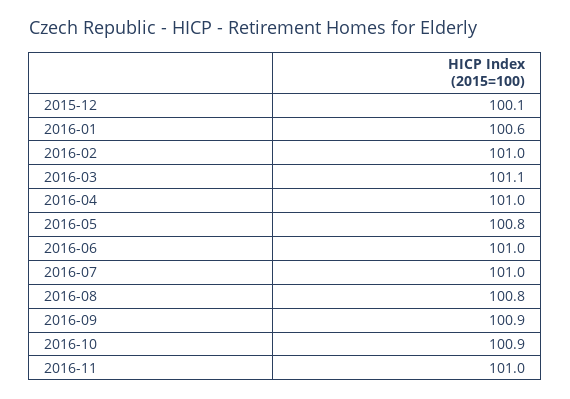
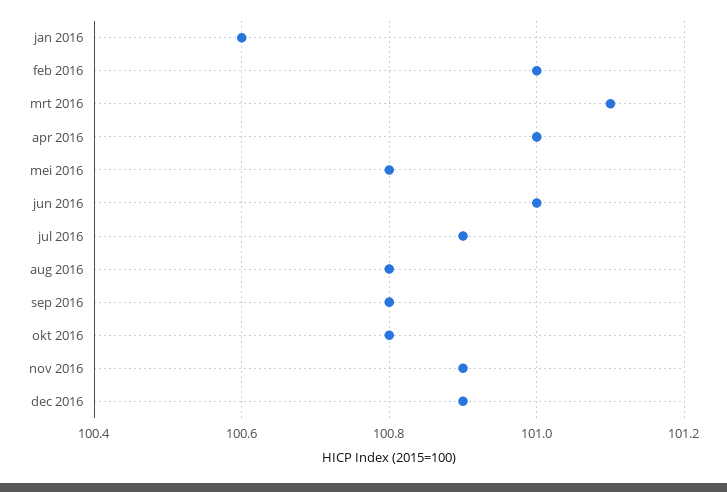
2015-12: 100.1 -> none
2016-07: 101 -> 100.9
2016-09: 100.9 -> 100.8
2016-10: 100.9 -> 100.8
2016-11: 101 -> 100.9
dec 2016: none -> 100.9

